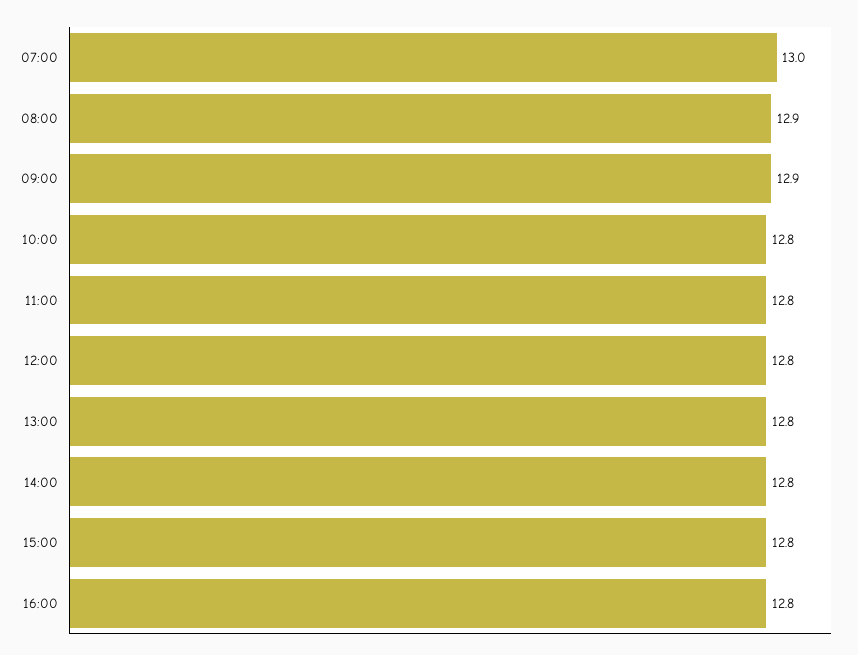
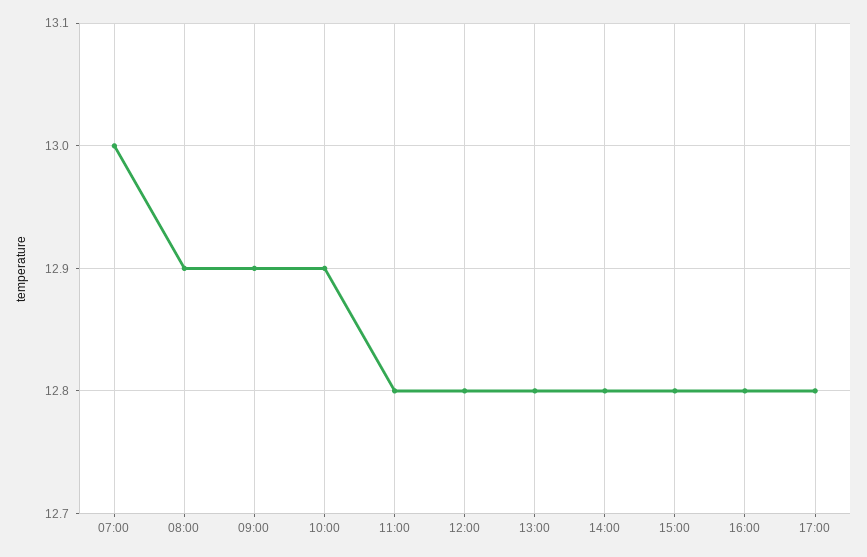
10:00: 12.8 -> 12.9
17:00: none -> 12.8

